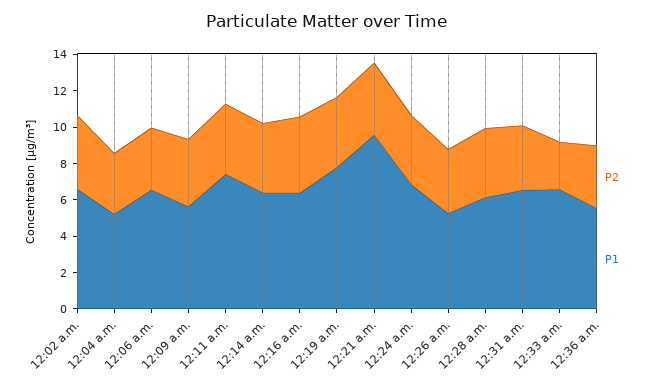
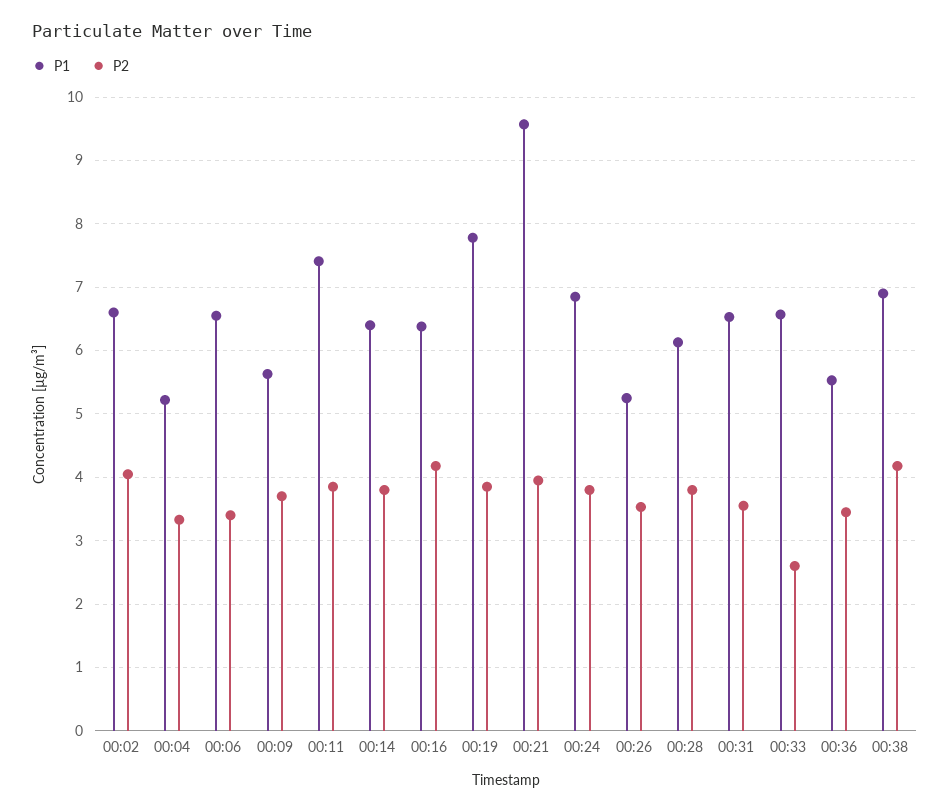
P1, 00:38: none -> 6.9
P2, 00:38: none -> 4.2

